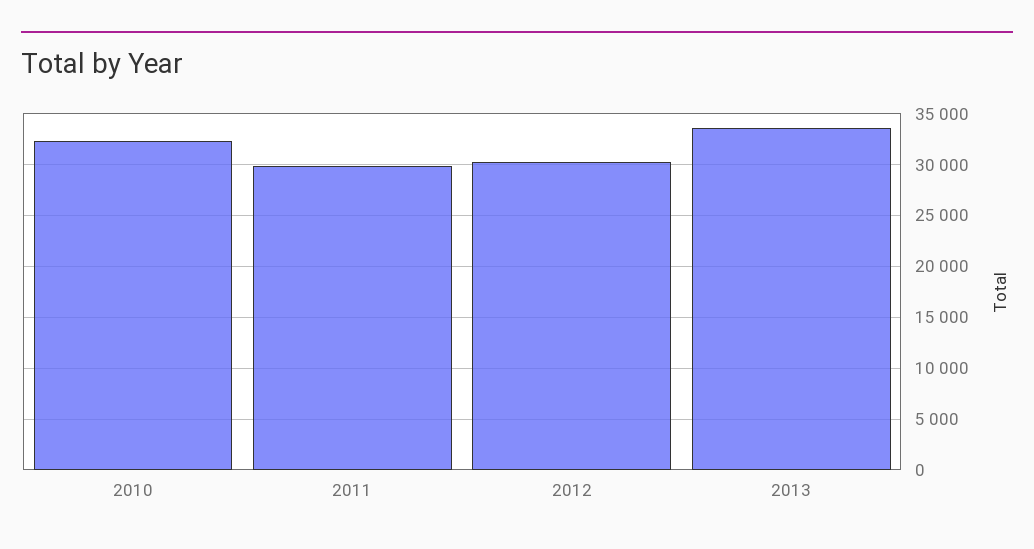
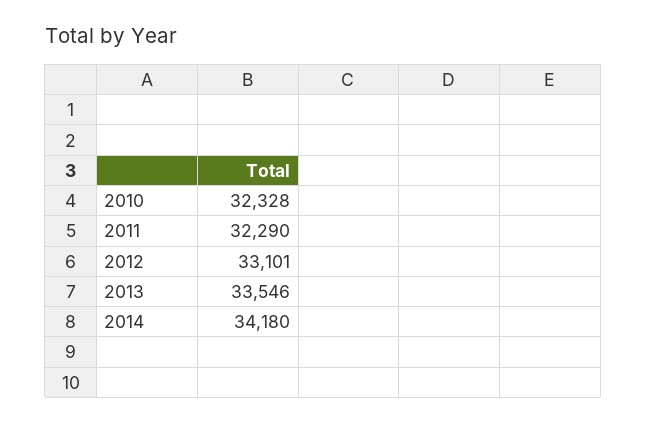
2011: 30000 -> 32290
2012: 30000 -> 33101
2014: none -> 34180

